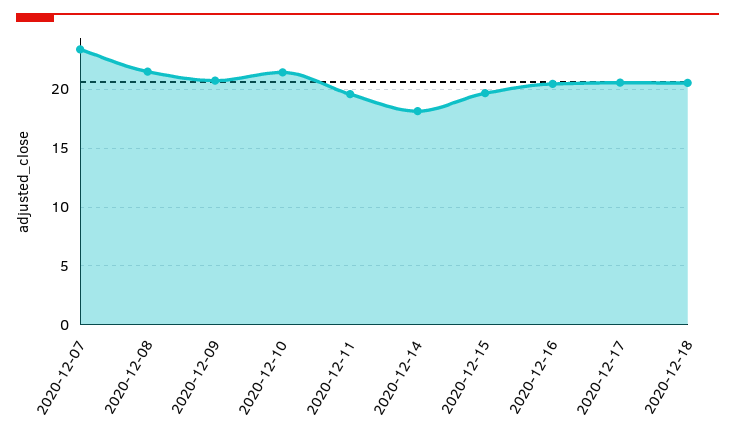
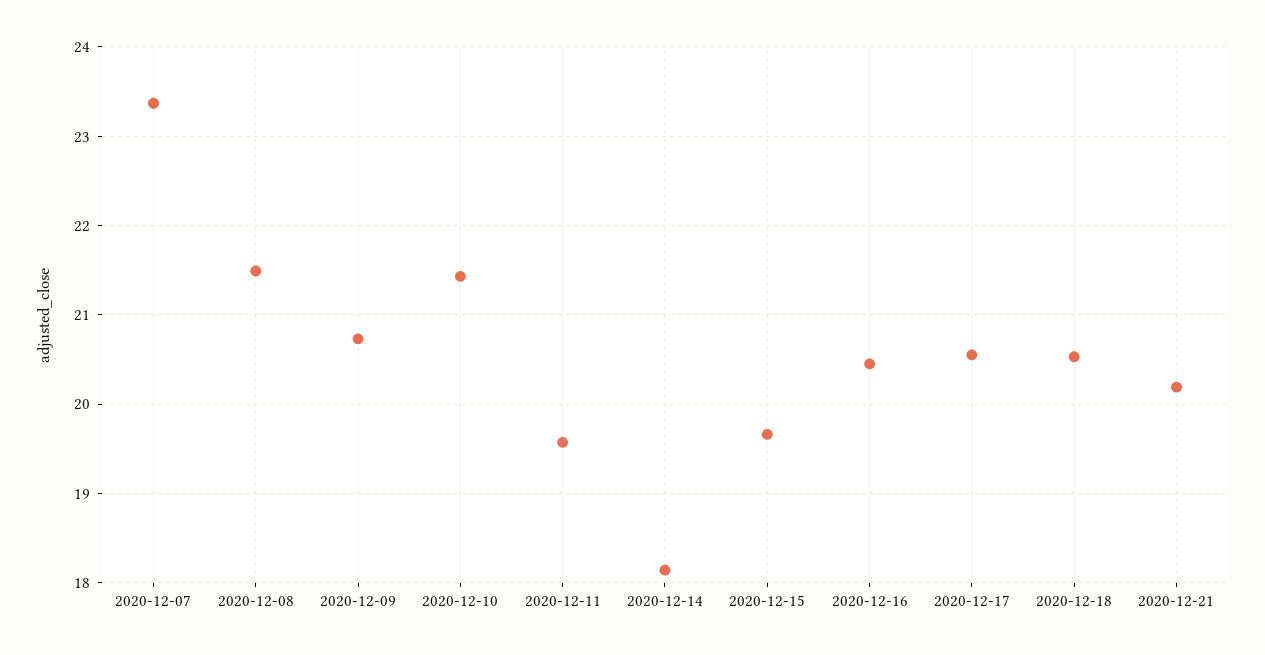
2020-12-21: none -> 20.2

